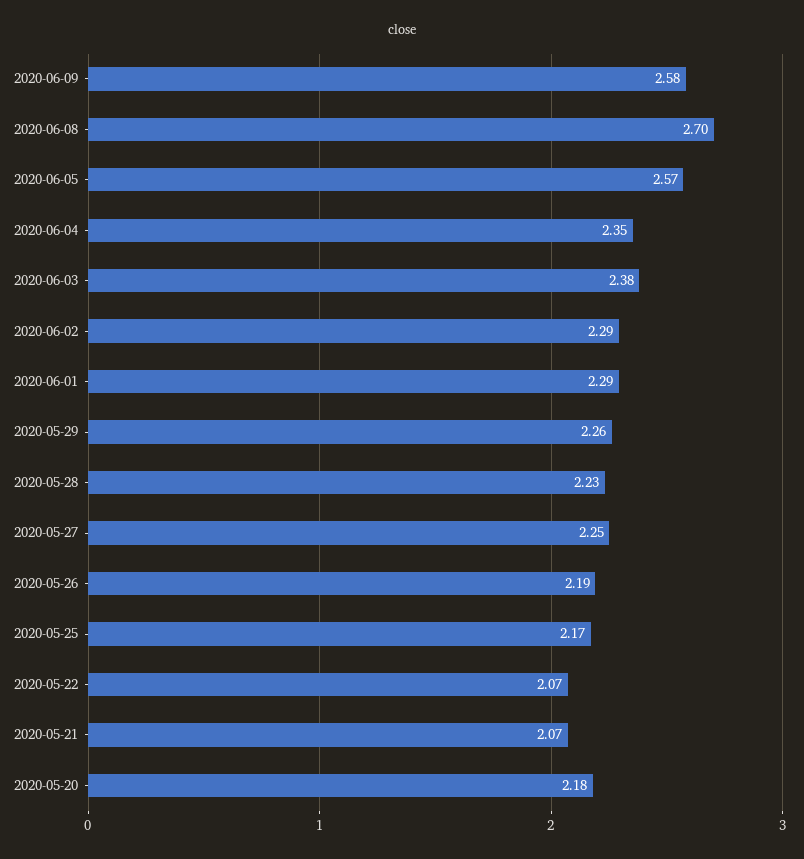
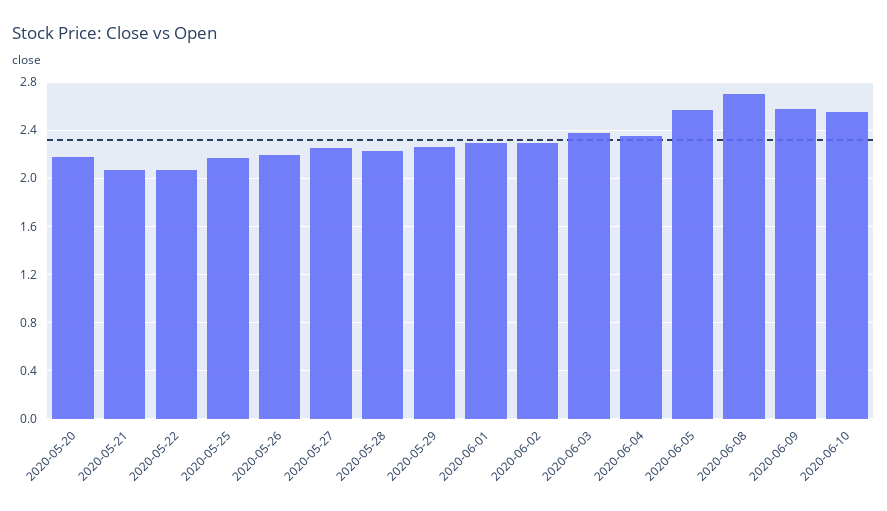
2020-06-10: none -> 2.55

